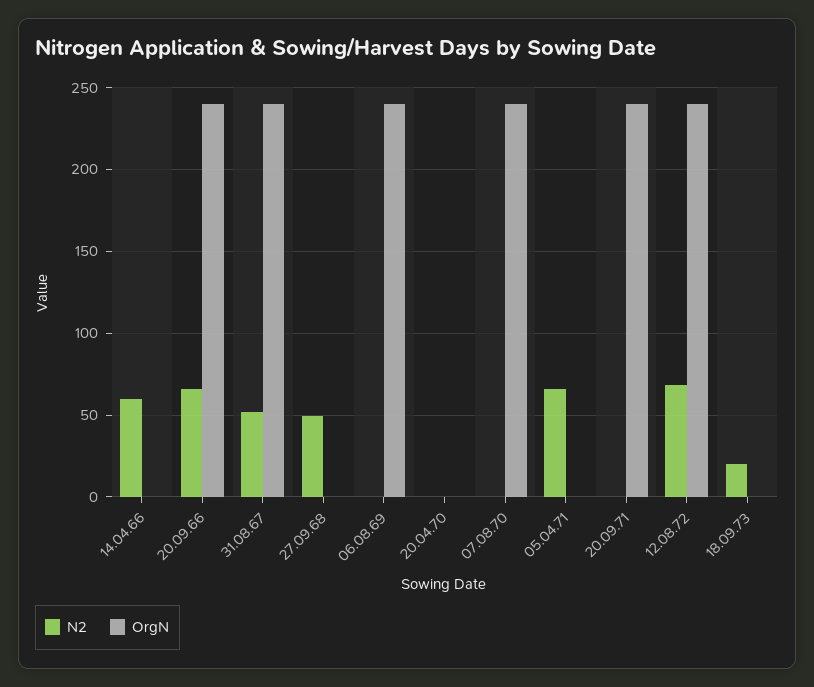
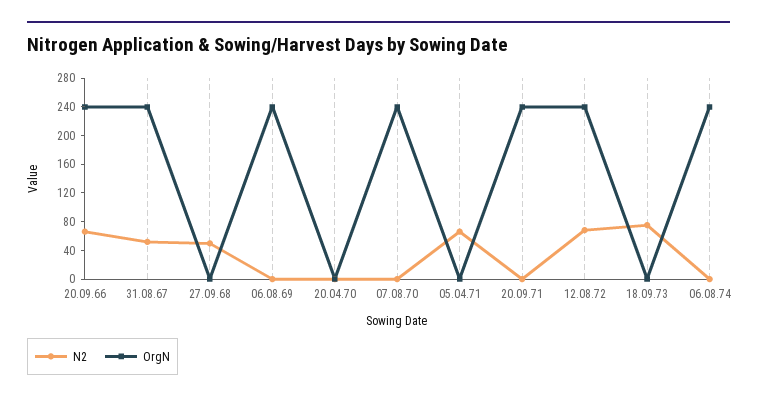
N2, 14.04.66: 60 -> none
OrgN, 14.04.66: 0 -> none
N2, 18.09.73: 20 -> 80
N2, 06.08.74: none -> 0
OrgN, 06.08.74: none -> 240

